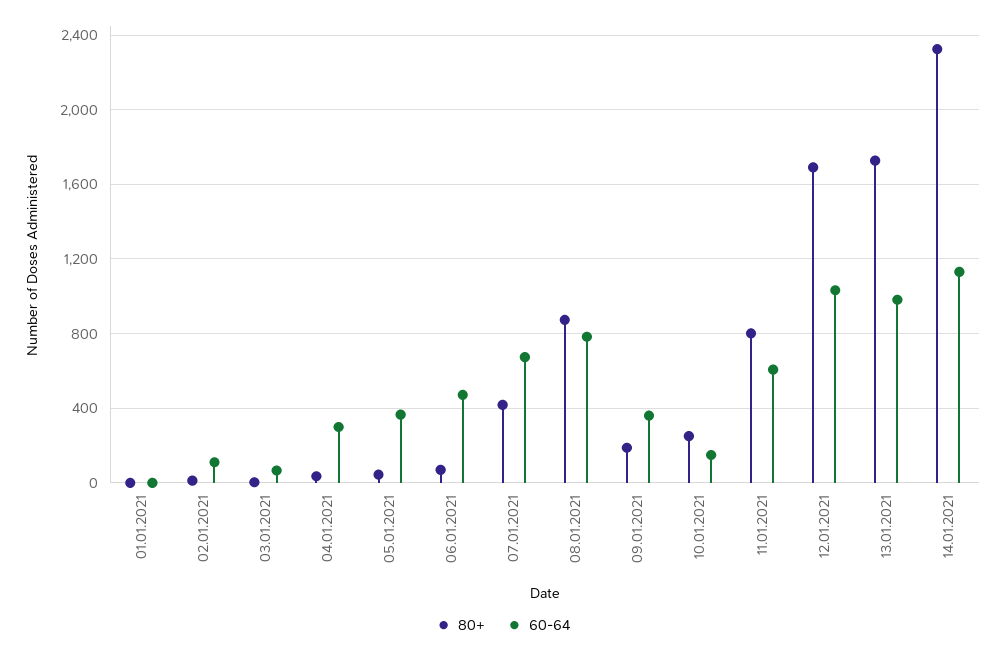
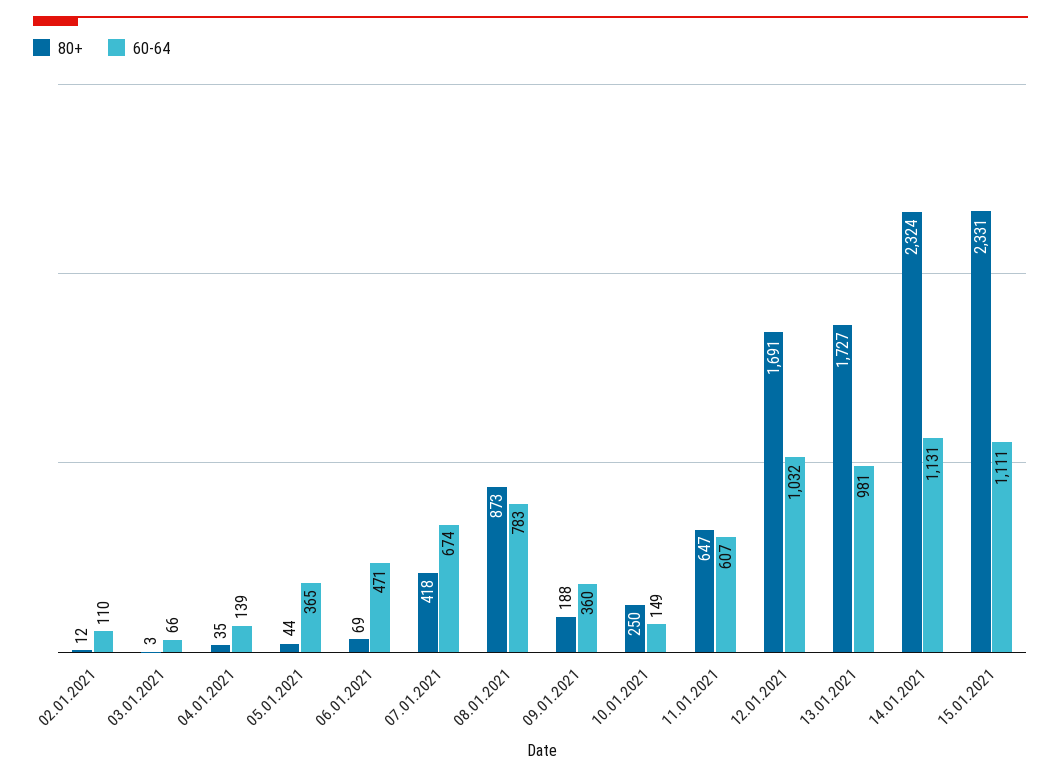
80+, 01.01.2021: 0 -> none
60-64, 01.01.2021: 0 -> none
60-64, 04.01.2021: 300 -> 139
80+, 11.01.2021: 800 -> 647
80+, 15.01.2021: none -> 2331
60-64, 15.01.2021: none -> 1111

